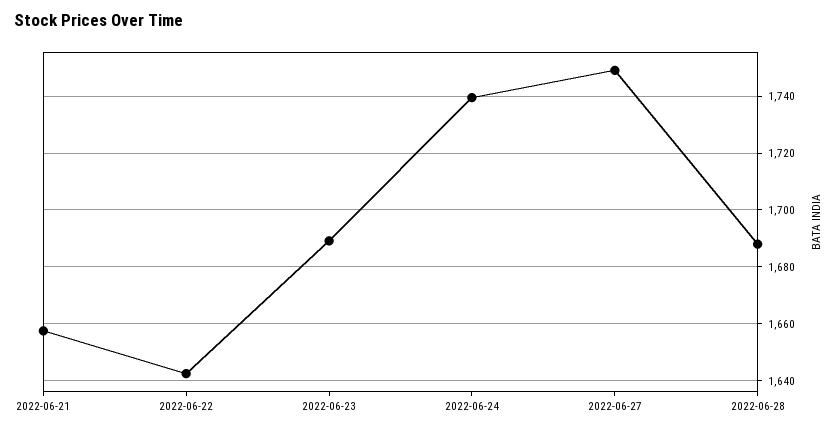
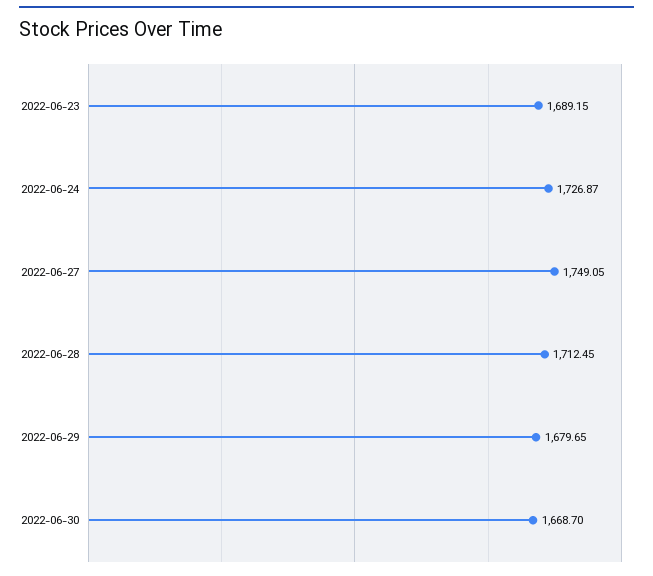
2022-06-21: 1657.5 -> none
2022-06-22: 1642.5 -> none
2022-06-24: 1740 -> 1726.87
2022-06-28: 1687.5 -> 1712.45
2022-06-29: none -> 1679.65
2022-06-30: none -> 1668.7

